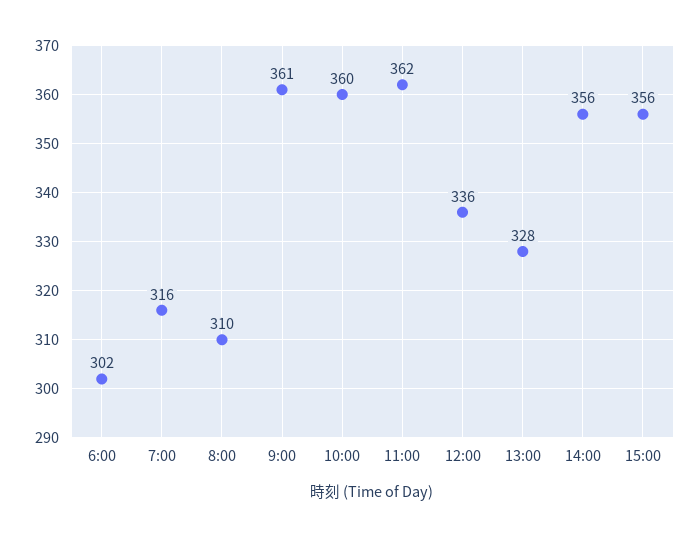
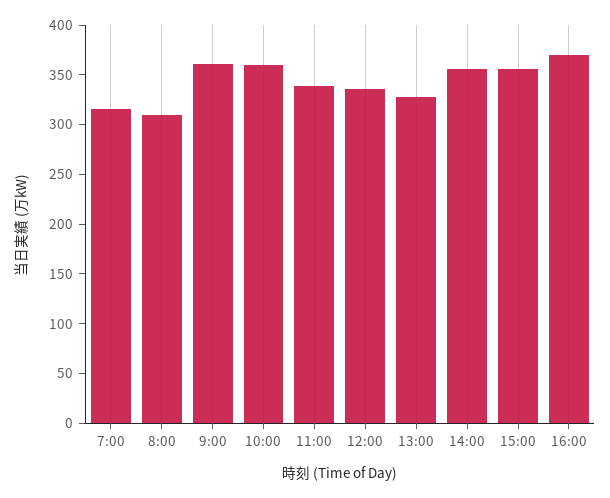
6:00: 302 -> none
11:00: 362 -> 340
16:00: none -> 370

